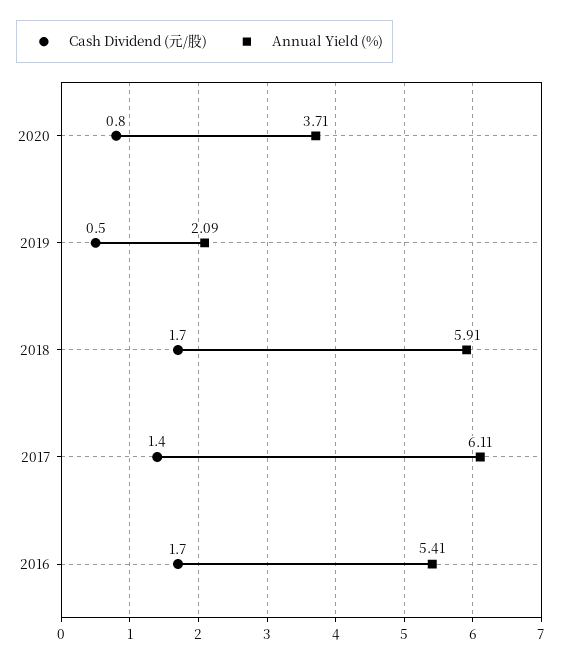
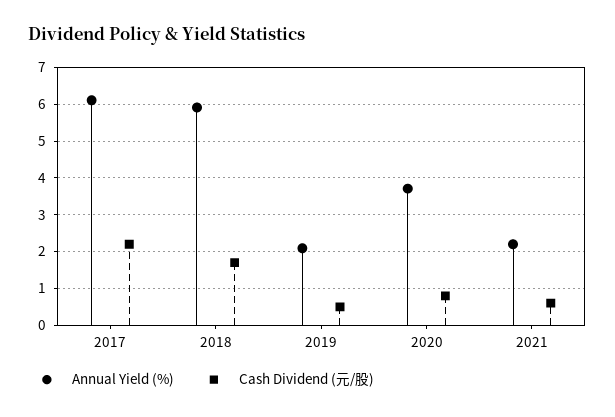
Cash Dividend (元/股), 2017: 1.4 -> 2.2
Cash Dividend (元/股), 2016: 1.7 -> none
Annual Yield (%), 2016: 5.41 -> none
Annual Yield (%), 2021: none -> 2.2
Cash Dividend (元/股), 2021: none -> 0.6

